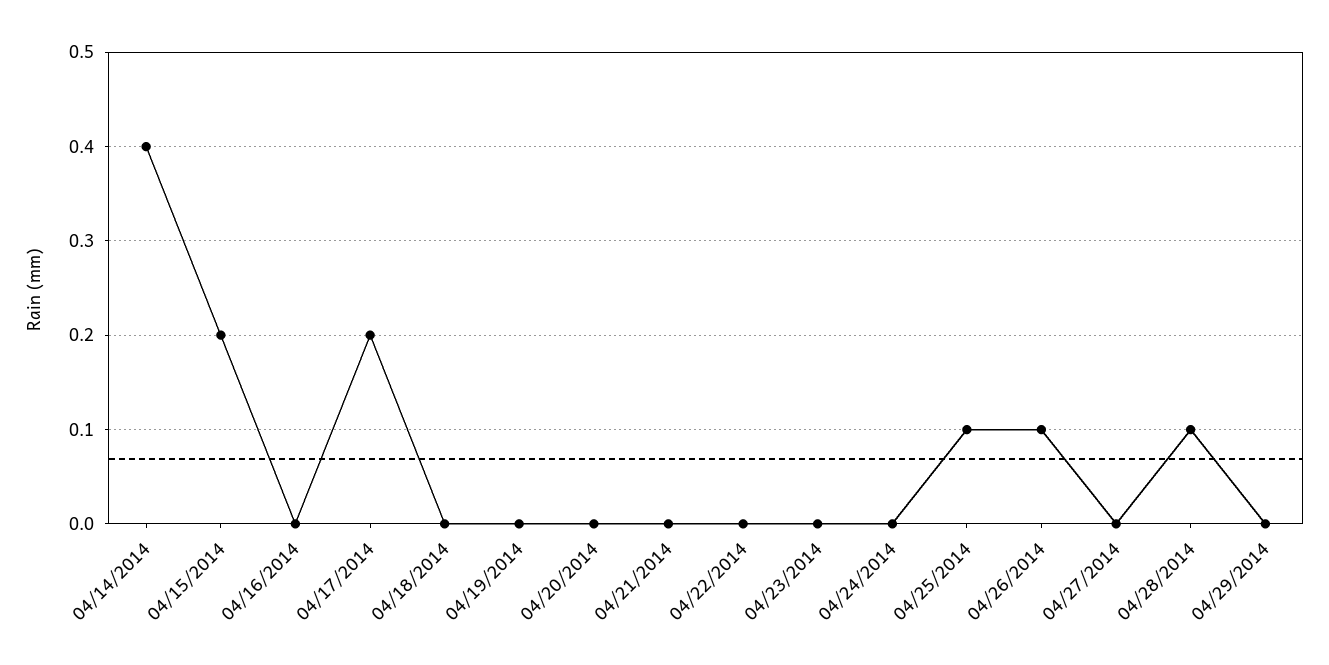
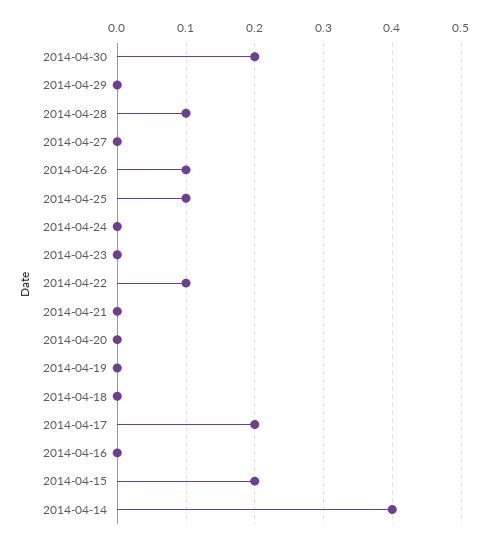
04/22/2014: 0 -> 0.1
2014-04-30: none -> 0.2

